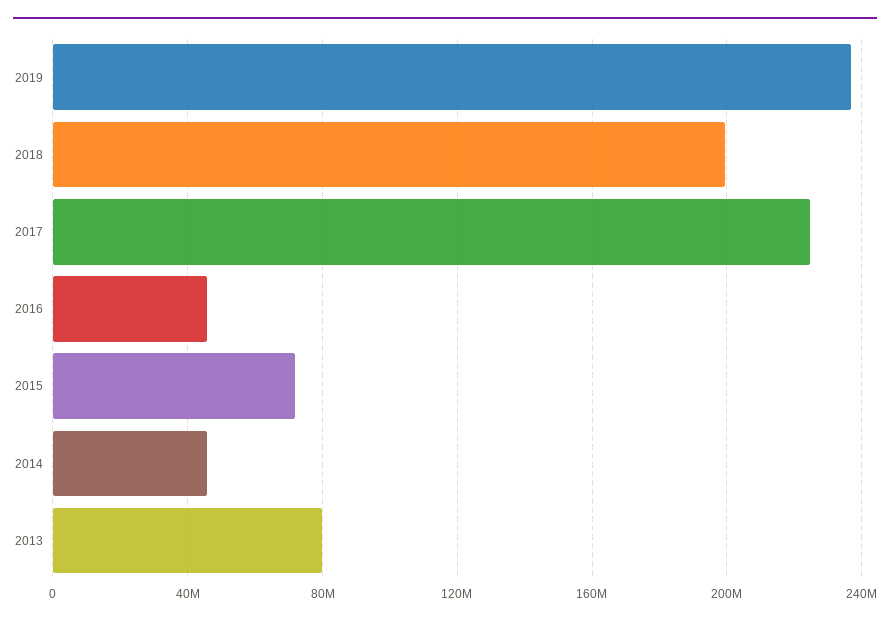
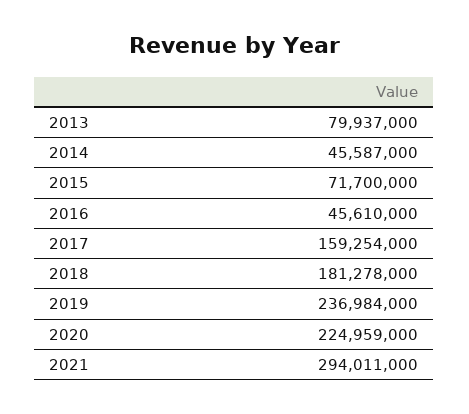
2018: 200000000 -> 181278000
2017: 225000000 -> 159254000
2020: none -> 224959000
2021: none -> 294011000

